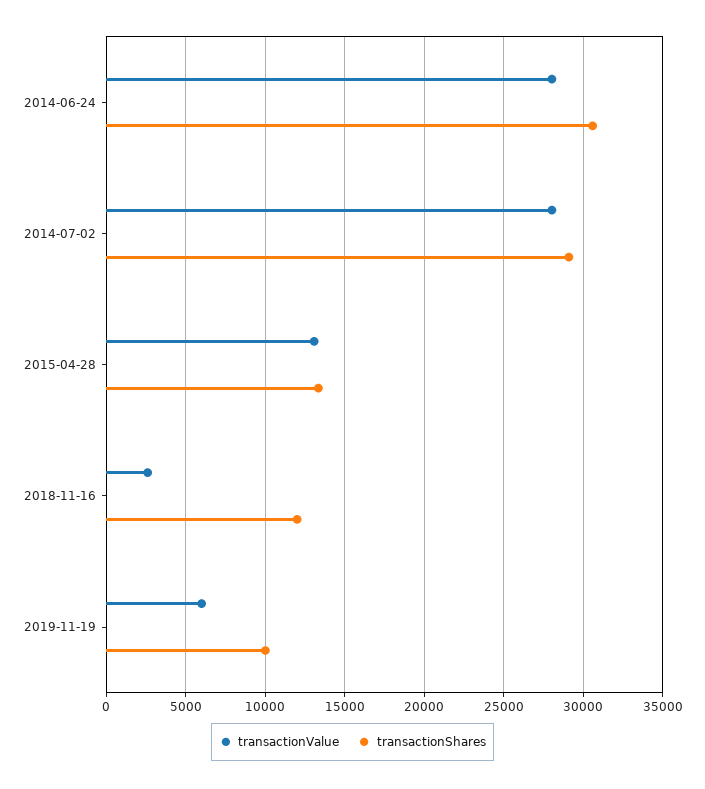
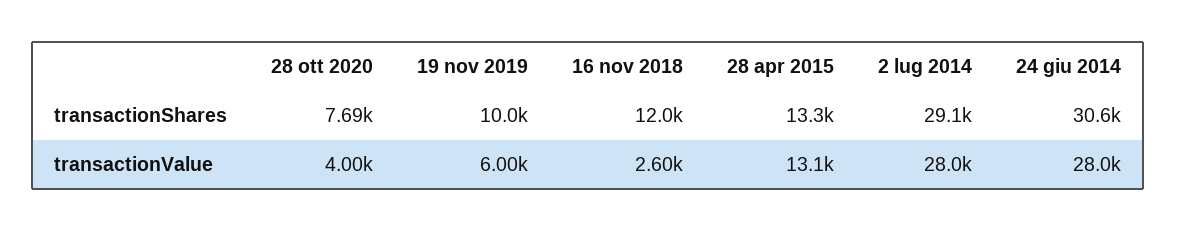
transactionShares, 28 ott 2020: none -> 7690
transactionValue, 28 ott 2020: none -> 4000

